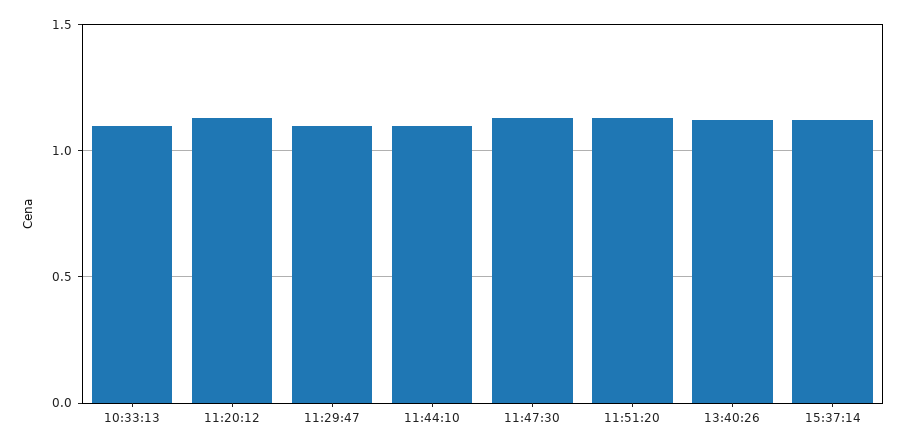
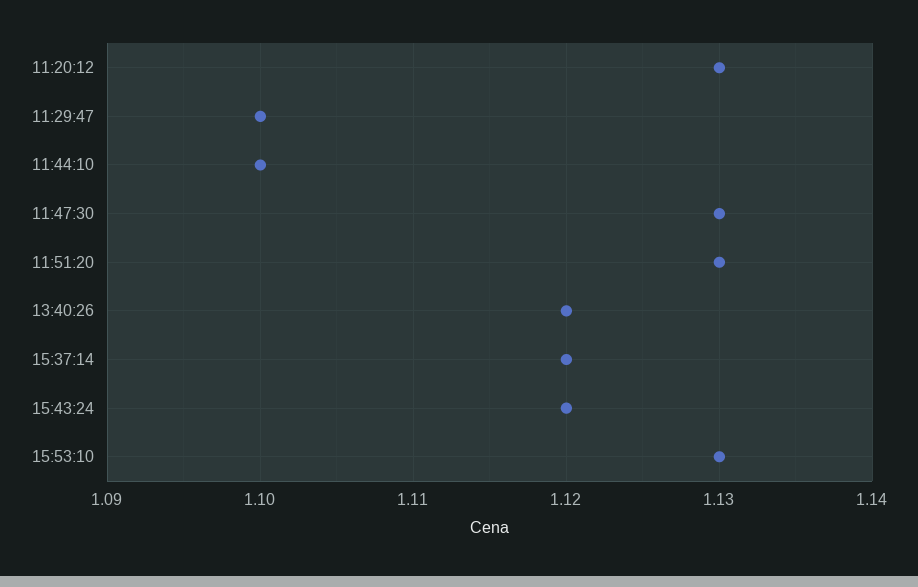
10:33:13: 1.1 -> none
15:43:24: none -> 1.12
15:53:10: none -> 1.13

